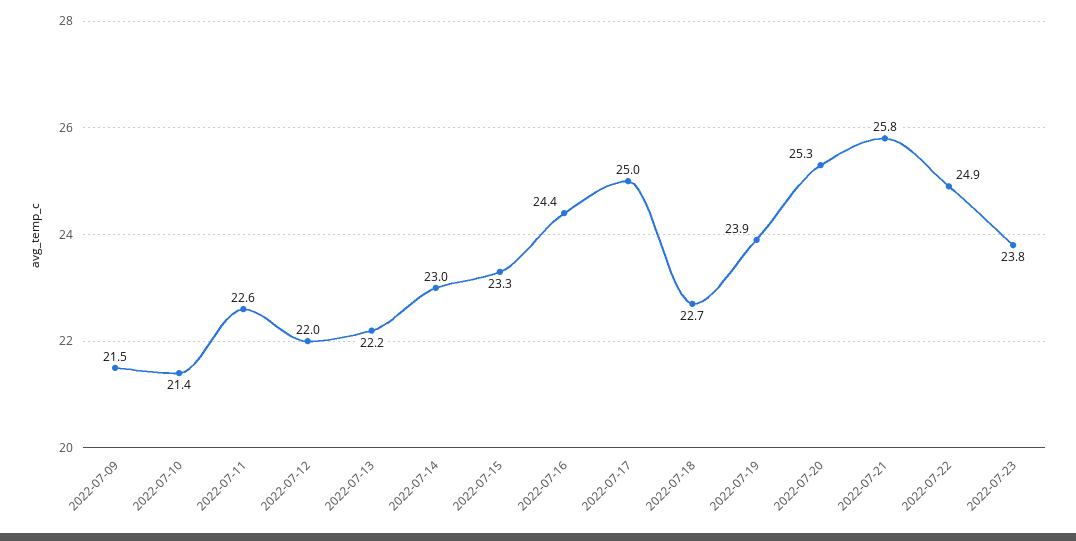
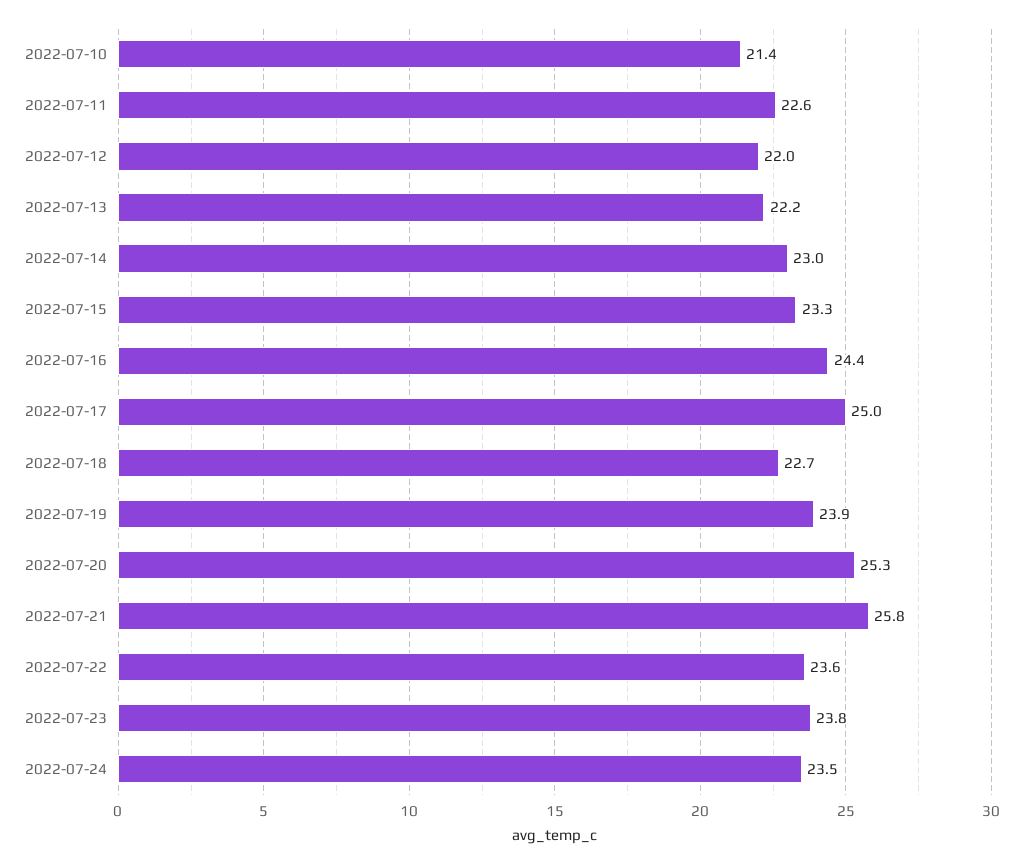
2022-07-09: 21.5 -> none
2022-07-22: 24.9 -> 23.6
2022-07-24: none -> 23.5

